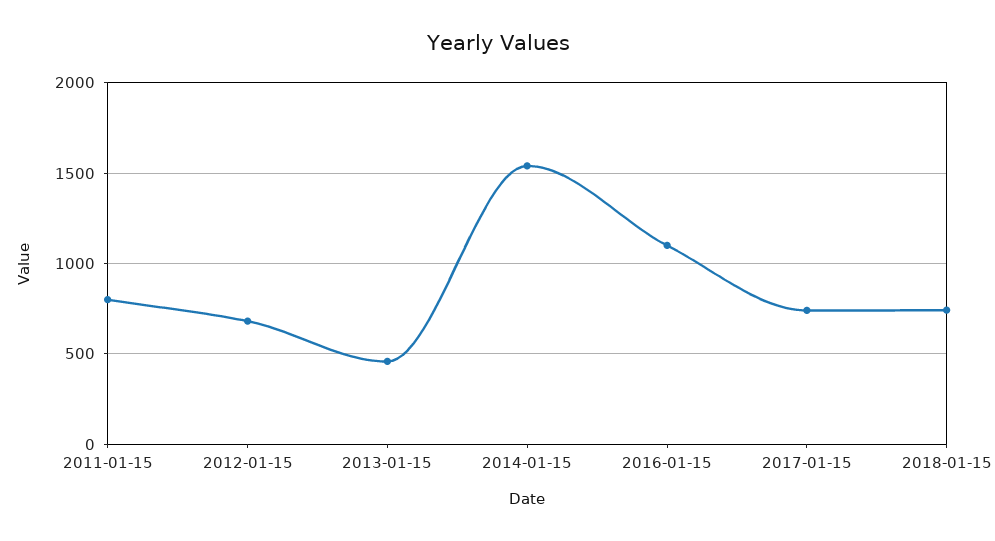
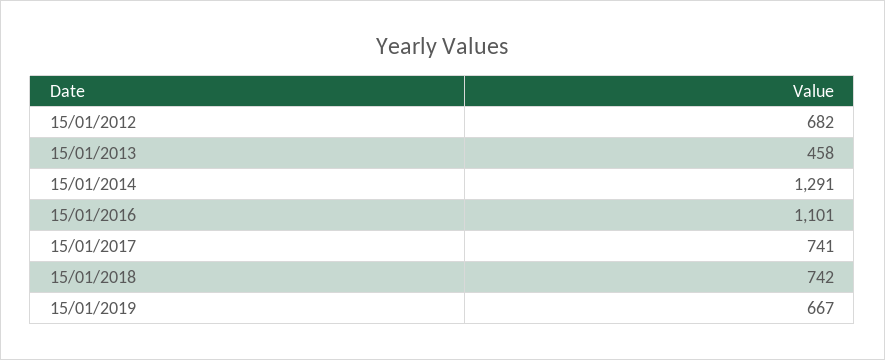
2011-01-15: 800 -> none
2014-01-15: 1550 -> 1291
15/01/2019: none -> 667

